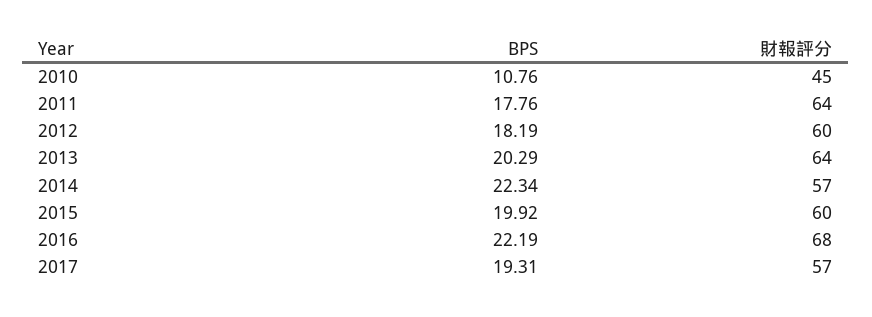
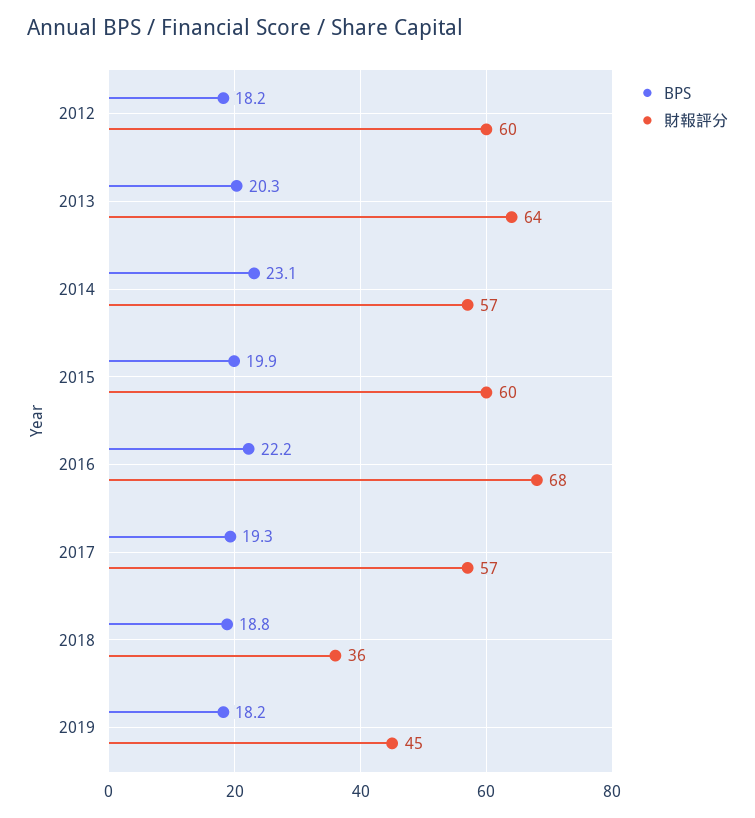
BPS, 2010: 10.76 -> none
財報評分, 2010: 45 -> none
BPS, 2011: 17.76 -> none
財報評分, 2011: 64 -> none
BPS, 2014: 22.34 -> 23.1
BPS, 2018: none -> 18.8
財報評分, 2018: none -> 36
BPS, 2019: none -> 18.2
財報評分, 2019: none -> 45

